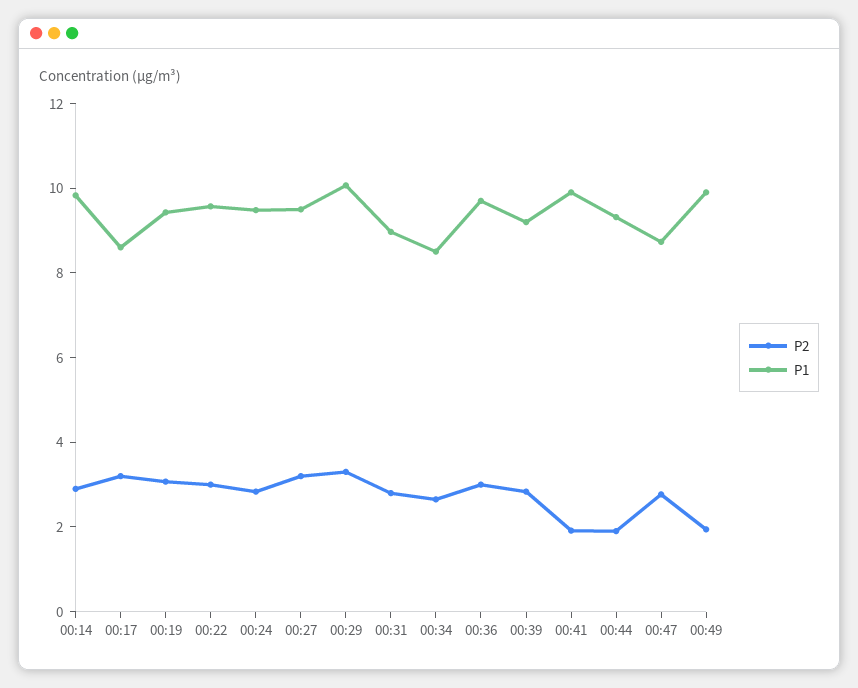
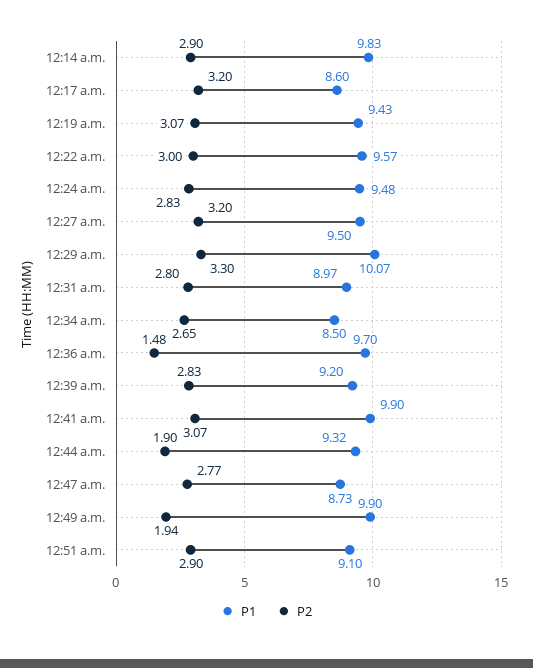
P2, 00:36: 3 -> 1.48
P2, 00:41: 2 -> 3.07
P1, 12:51 a.m.: none -> 9.1
P2, 12:51 a.m.: none -> 2.9

